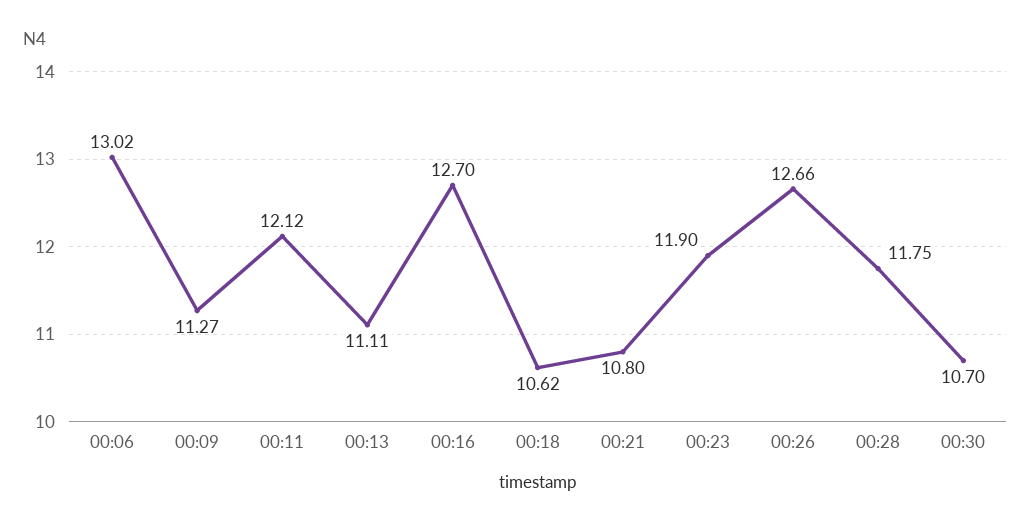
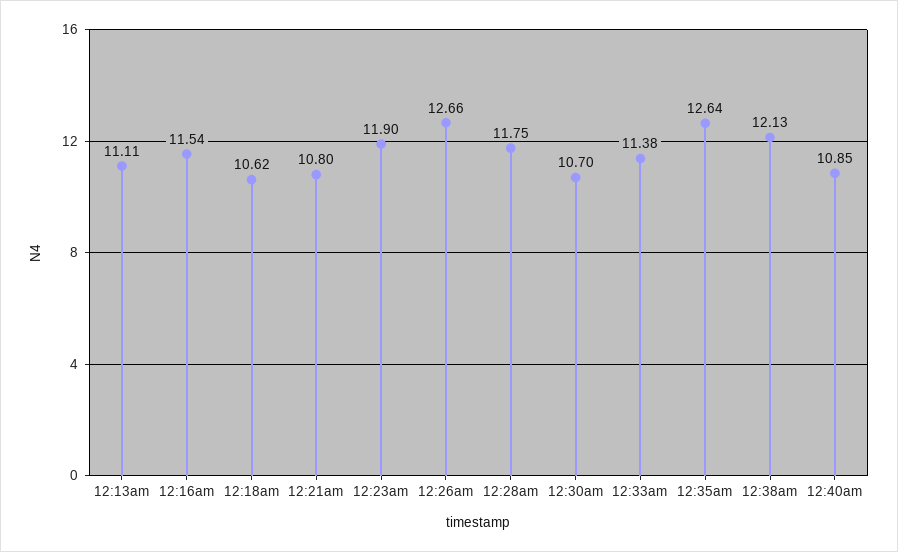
00:06: 13.02 -> none
00:09: 11.27 -> none
00:11: 12.12 -> none
00:16: 12.7 -> 11.54
12:33am: none -> 11.38
12:35am: none -> 12.64
12:38am: none -> 12.13
12:40am: none -> 10.85

